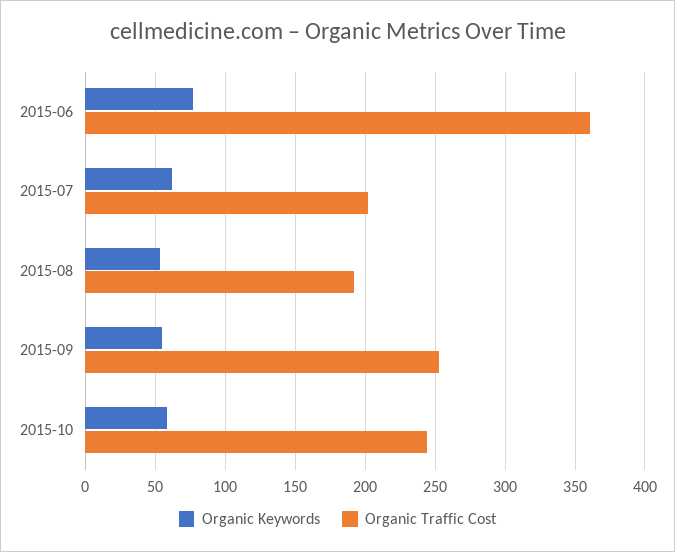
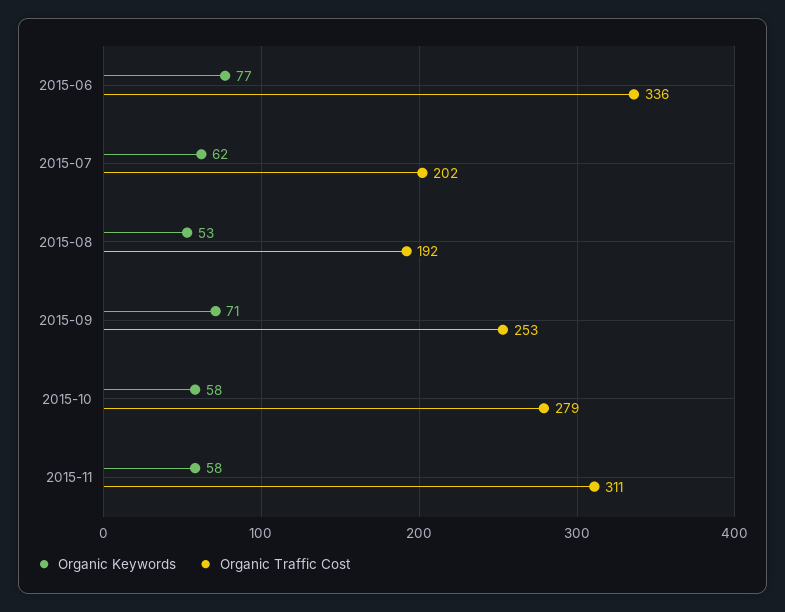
Organic Traffic Cost, 2015-06: 360 -> 336
Organic Keywords, 2015-09: 55 -> 71
Organic Traffic Cost, 2015-10: 245 -> 279
Organic Keywords, 2015-11: none -> 58
Organic Traffic Cost, 2015-11: none -> 311

